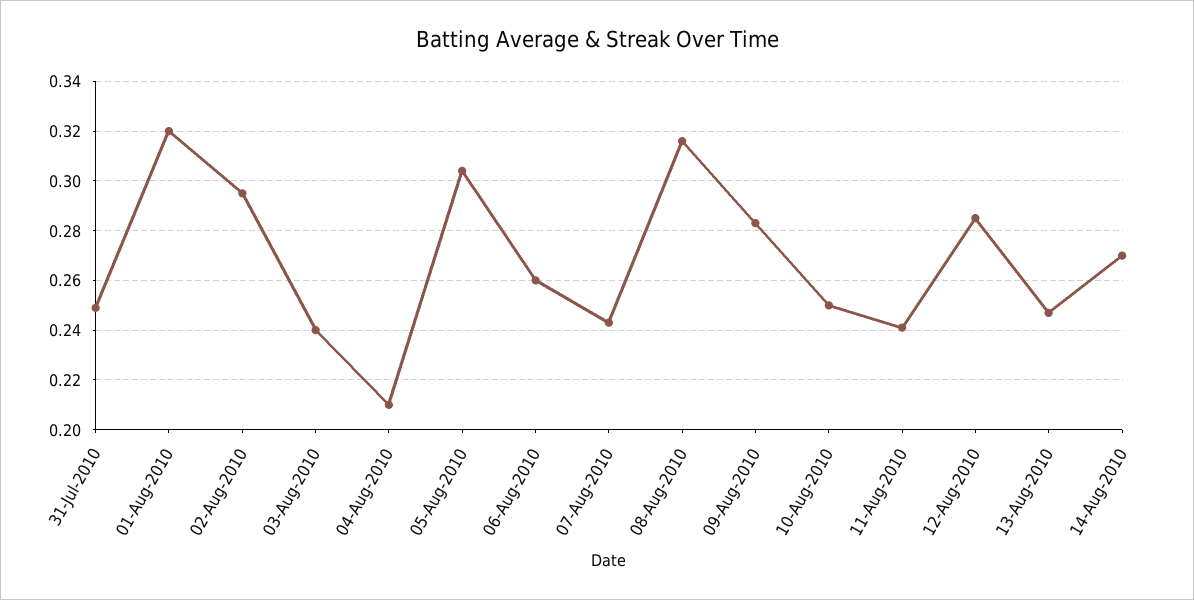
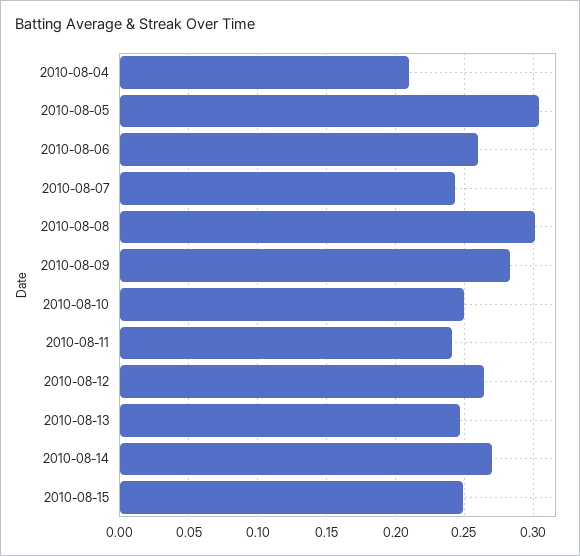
31-Jul-2010: 0.25 -> none
01-Aug-2010: 0.32 -> none
02-Aug-2010: 0.295 -> none
03-Aug-2010: 0.24 -> none
08-Aug-2010: 0.315 -> 0.3
12-Aug-2010: 0.285 -> 0.265
2010-08-15: none -> 0.25

